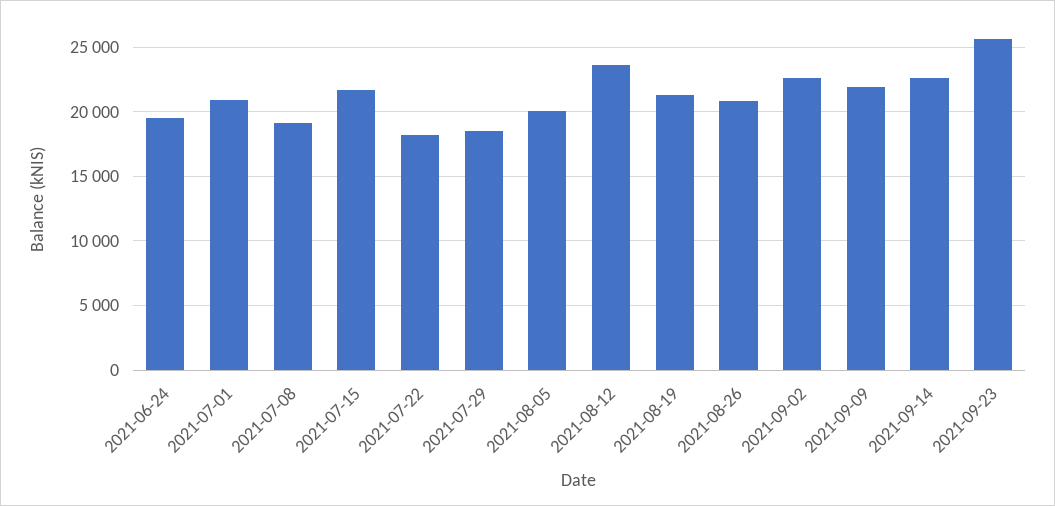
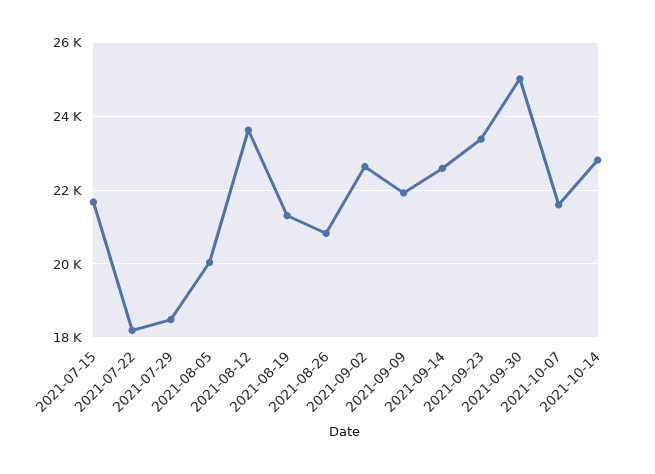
2021-06-24: 19500 -> none
2021-07-01: 21000 -> none
2021-07-08: 19000 -> none
2021-09-23: 25500 -> 23400
2021-09-30: none -> 25000
2021-10-07: none -> 21600
2021-10-14: none -> 22800

